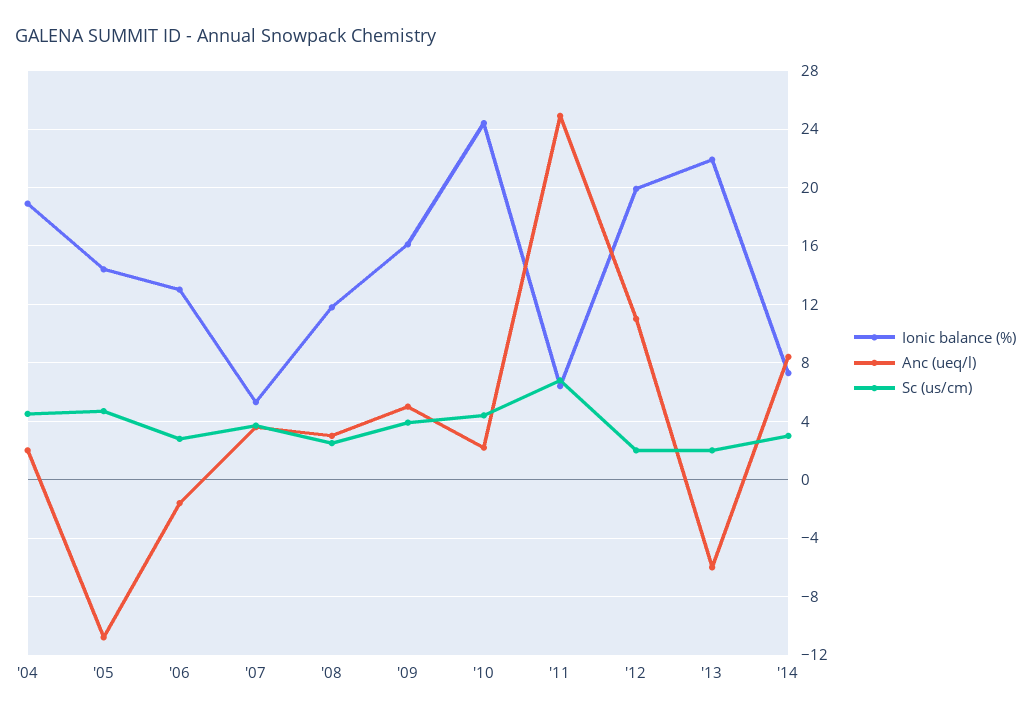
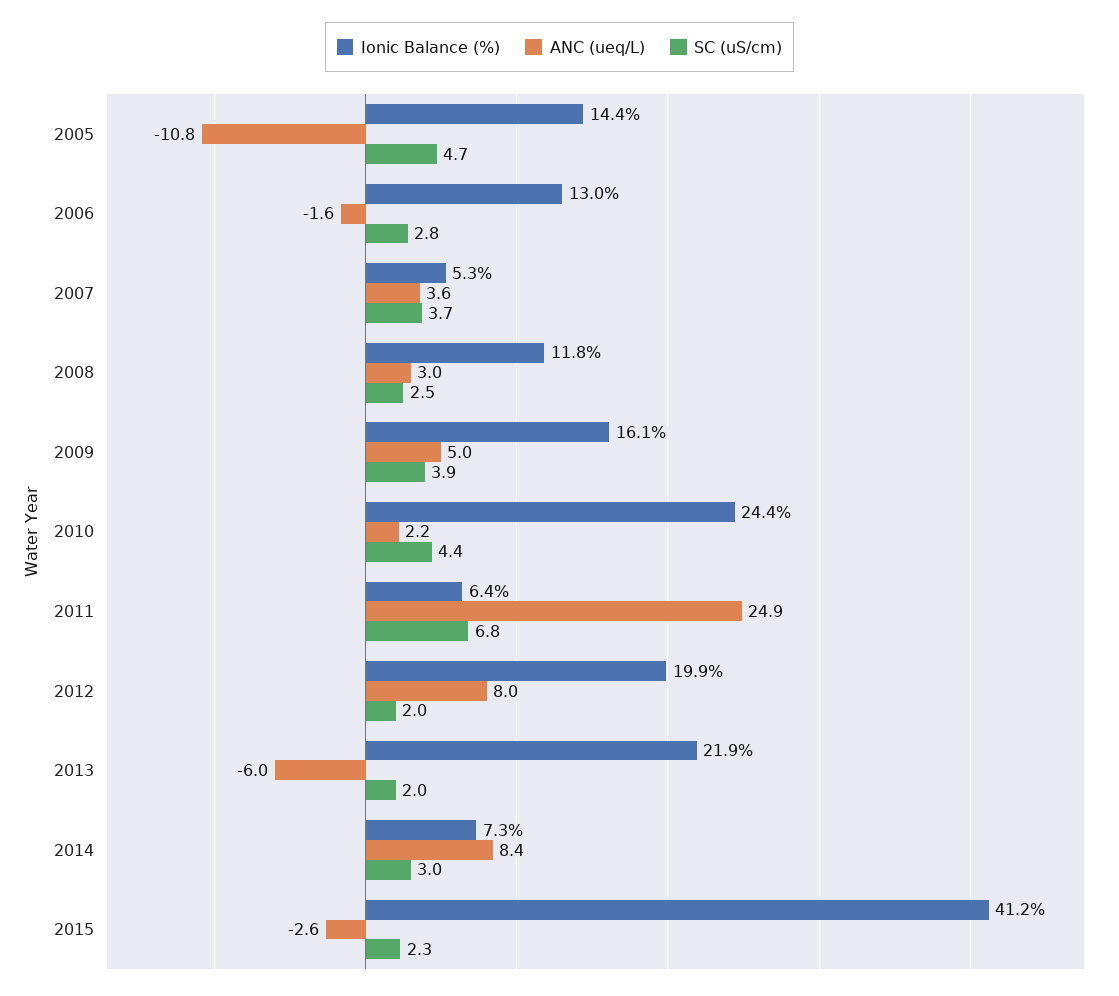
Ionic balance (%), '04: 19 -> none
Anc (ueq/l), '04: 2 -> none
Sc (us/cm), '04: 4.5 -> none
Anc (ueq/l), '12: 11 -> 8
Ionic balance (%), 2015: none -> 41.2
Anc (ueq/l), 2015: none -> -2.6
Sc (us/cm), 2015: none -> 2.3

